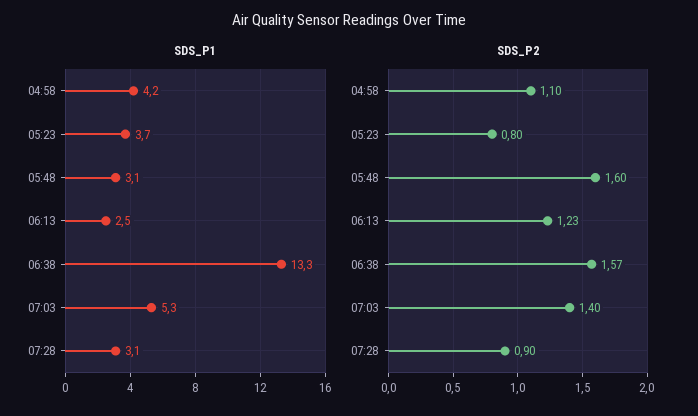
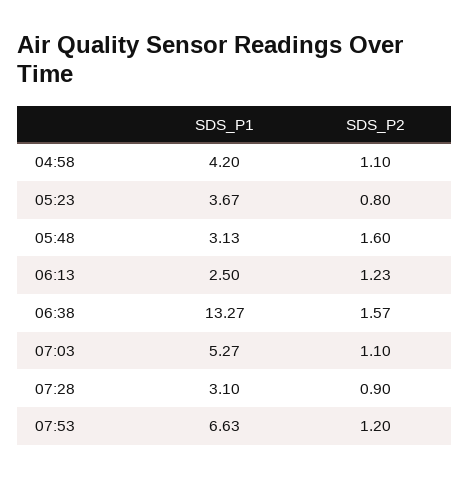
SDS_P2, 07:03: 1.4 -> 1.1
SDS_P1, 07:53: none -> 6.63
SDS_P2, 07:53: none -> 1.2

